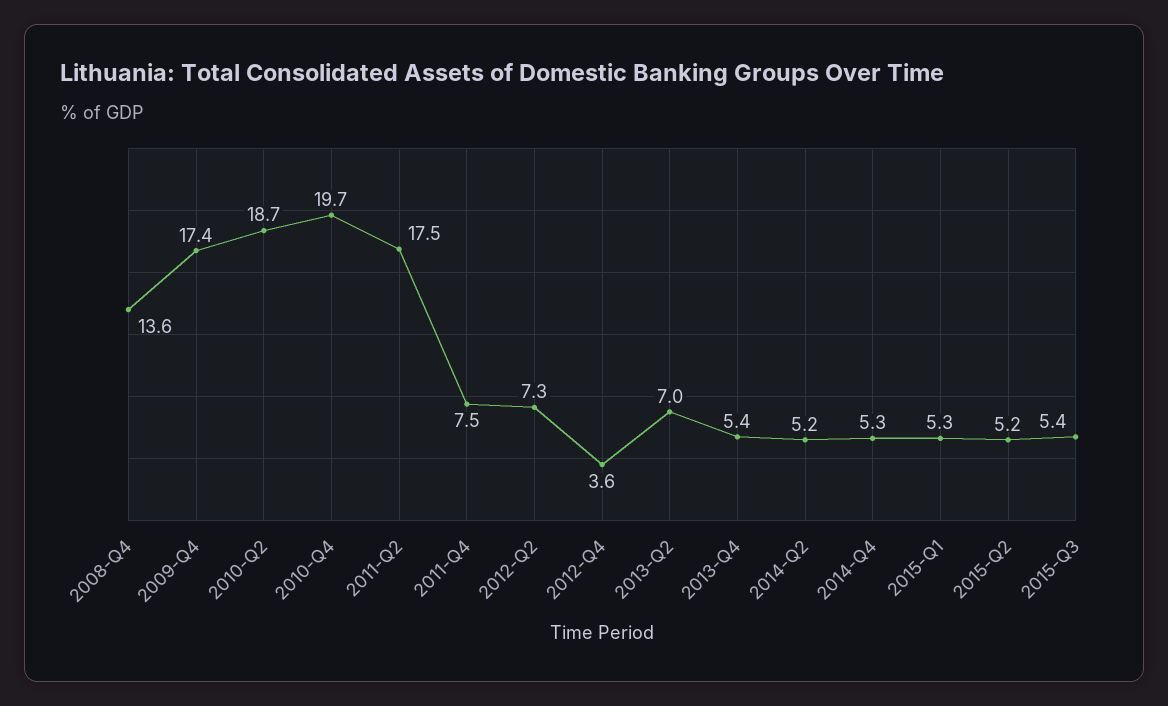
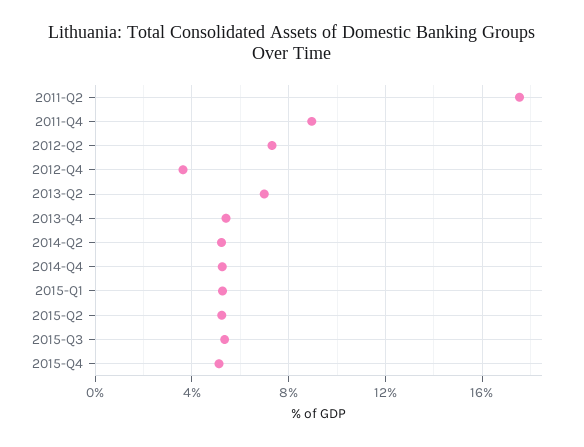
2008-Q4: 13.6 -> none
2009-Q4: 17.4 -> none
2010-Q2: 18.7 -> none
2010-Q4: 19.7 -> none
2011-Q4: 7.5 -> 9
2015-Q4: none -> 5

